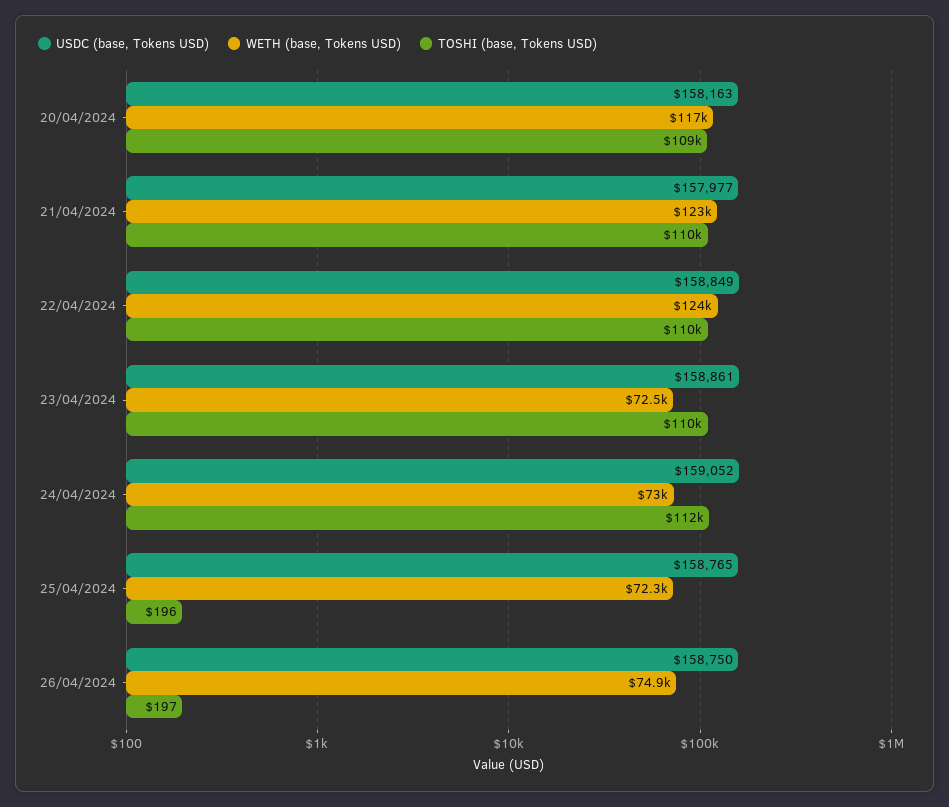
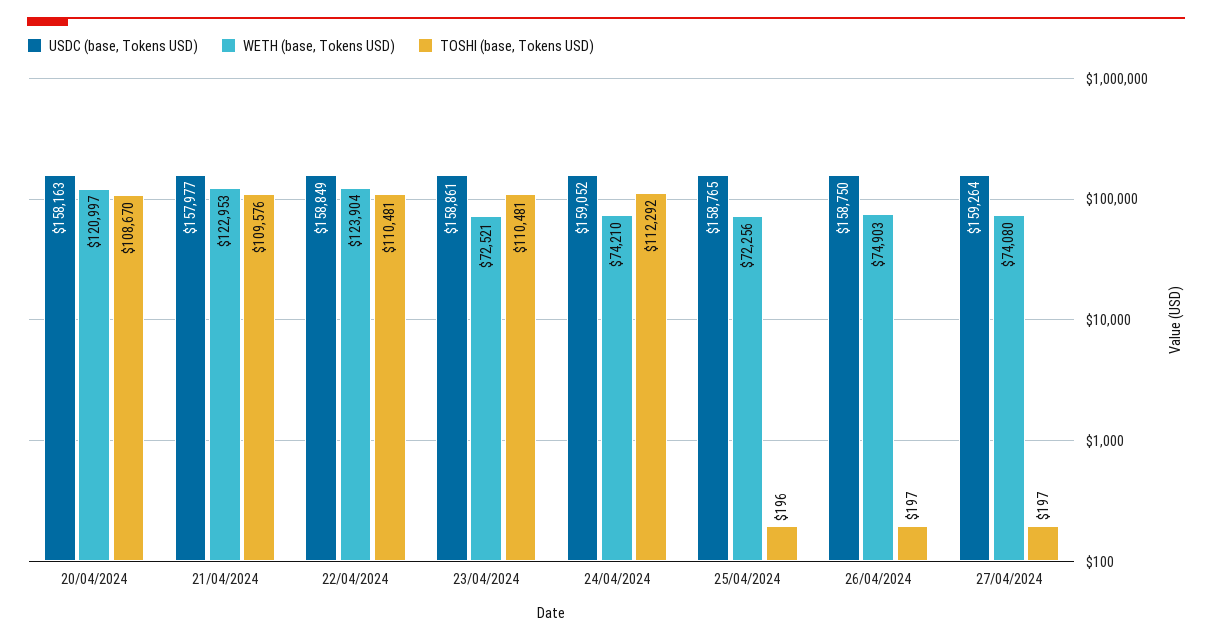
WETH (base, Tokens USD), 20/04/2024: 117000 -> 120997
WETH (base, Tokens USD), 24/04/2024: 73000 -> 74210
USDC (base, Tokens USD), 27/04/2024: none -> 159264
WETH (base, Tokens USD), 27/04/2024: none -> 74080
TOSHI (base, Tokens USD), 27/04/2024: none -> 197

